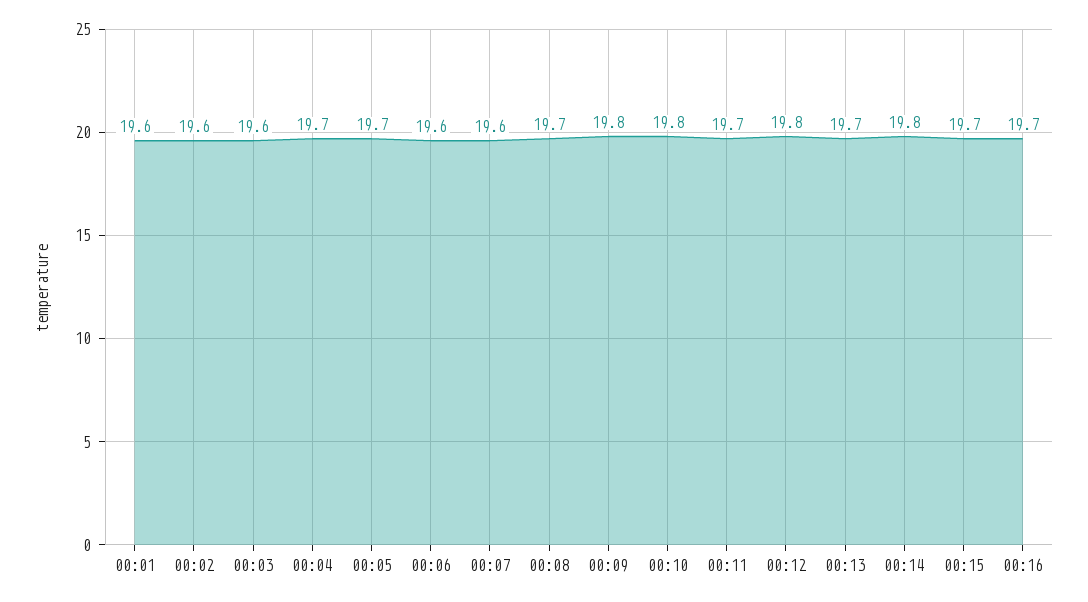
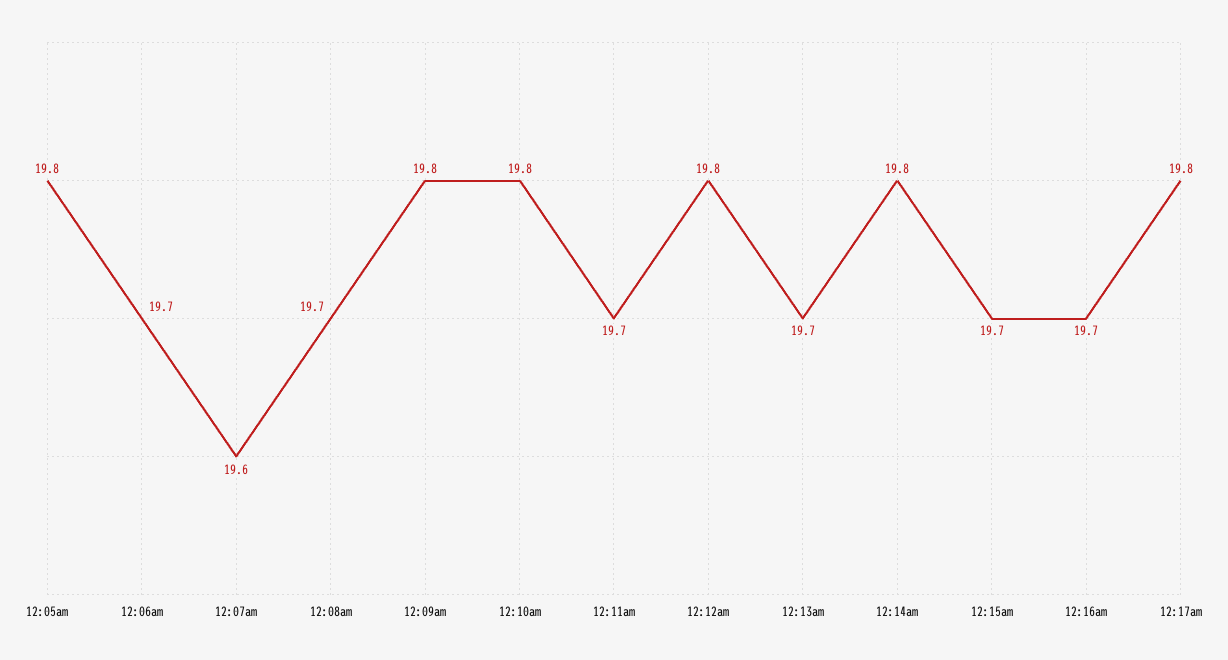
00:01: 19.6 -> none
00:02: 19.6 -> none
00:03: 19.6 -> none
00:04: 19.7 -> none
00:05: 19.7 -> 19.8
00:06: 19.6 -> 19.7
12:17am: none -> 19.8

